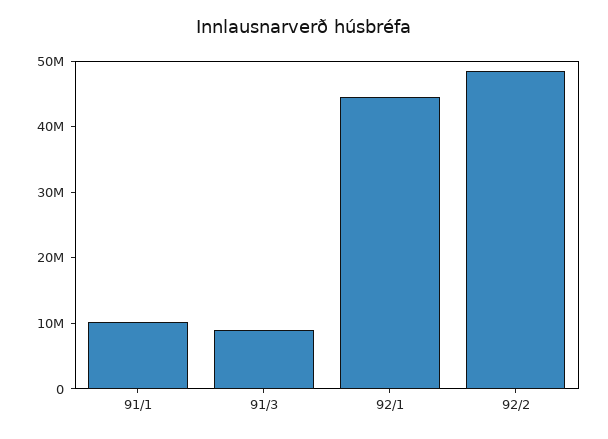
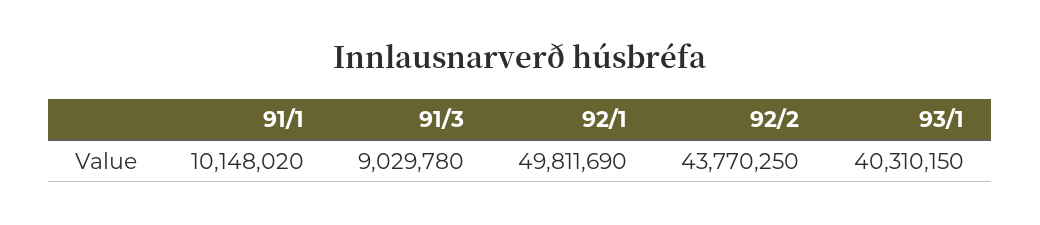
92/1: 44000000 -> 49811690
92/2: 48000000 -> 43770250
93/1: none -> 40310150

